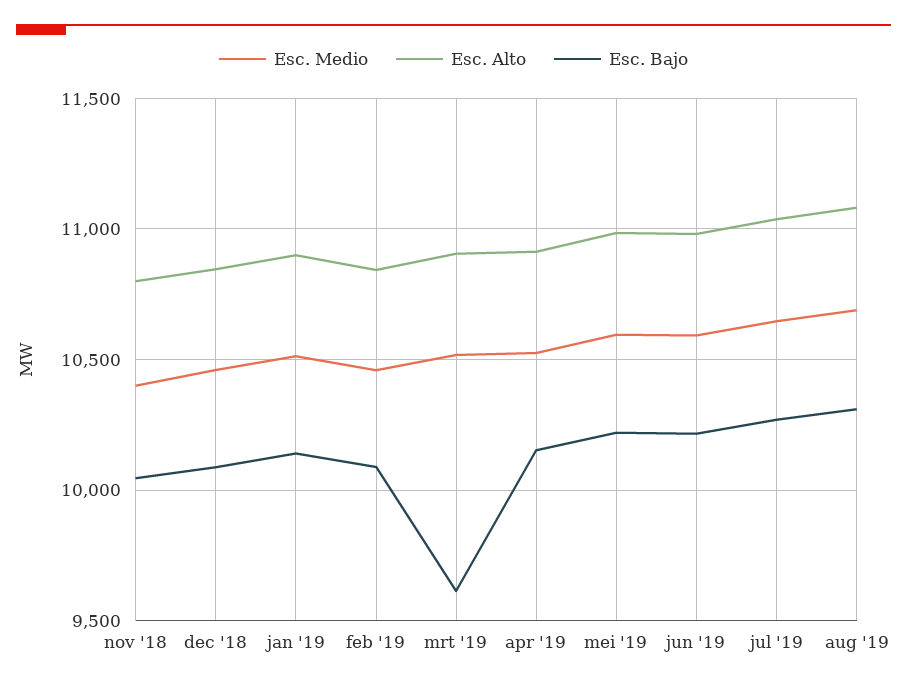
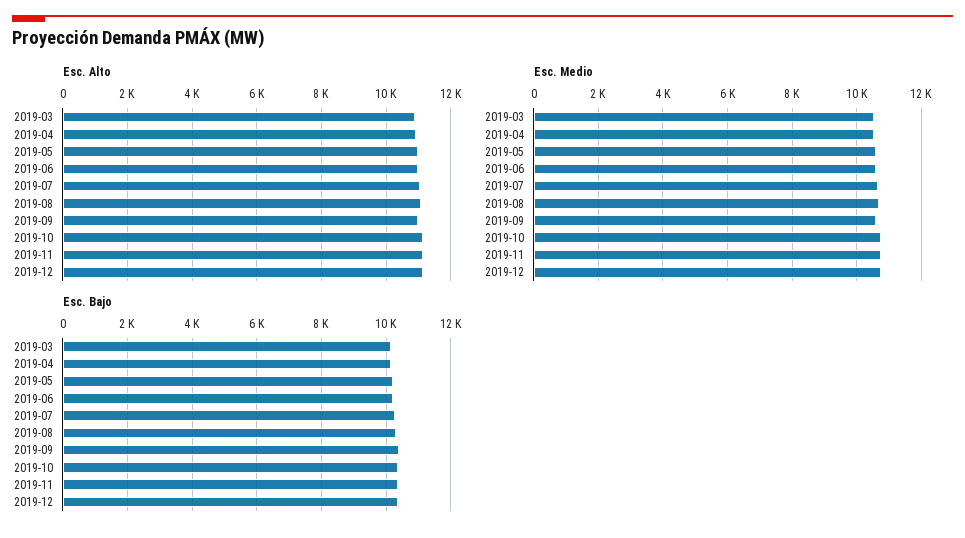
Esc. Medio, nov '18: 10400 -> none
Esc. Alto, nov '18: 10800 -> none
Esc. Bajo, nov '18: 10050 -> none
Esc. Medio, dec '18: 10450 -> none
Esc. Alto, dec '18: 10850 -> none
Esc. Bajo, dec '18: 10100 -> none
Esc. Medio, jan '19: 10500 -> none
Esc. Alto, jan '19: 10900 -> none
Esc. Bajo, jan '19: 10150 -> none
Esc. Medio, feb '19: 10450 -> none
Esc. Alto, feb '19: 10850 -> none
Esc. Bajo, feb '19: 10100 -> none
Esc. Bajo, mrt '19: 9600 -> 10200
Esc. Alto, 2019-09: none -> 11000
Esc. Alto, 2019-10: none -> 11200
Esc. Alto, 2019-11: none -> 11200
Esc. Alto, 2019-12: none -> 11200
Esc. Medio, 2019-09: none -> 10600
Esc. Medio, 2019-10: none -> 10800
Esc. Medio, 2019-11: none -> 10800
Esc. Medio, 2019-12: none -> 10800
Esc. Bajo, 2019-09: none -> 10400
Esc. Bajo, 2019-10: none -> 10400
Esc. Bajo, 2019-11: none -> 10400
Esc. Bajo, 2019-12: none -> 10400

